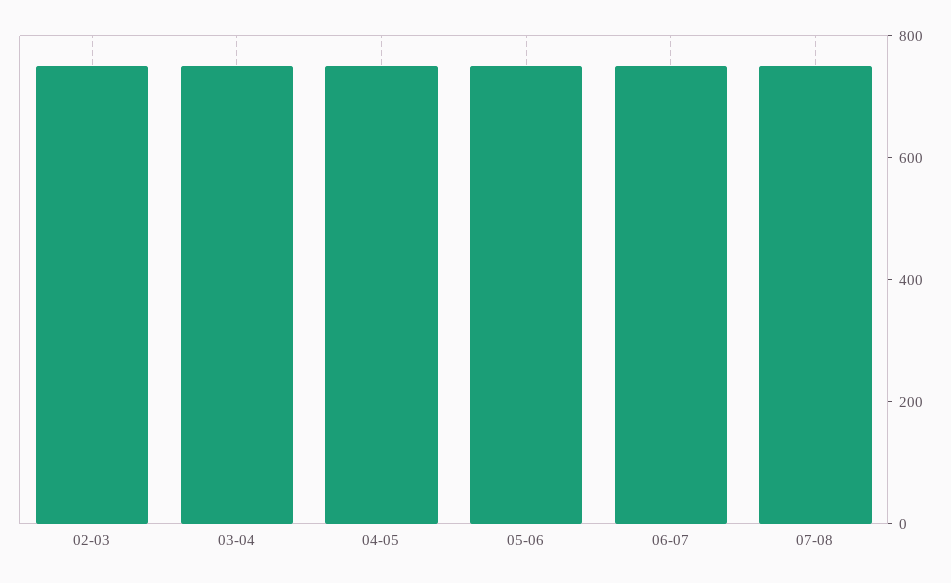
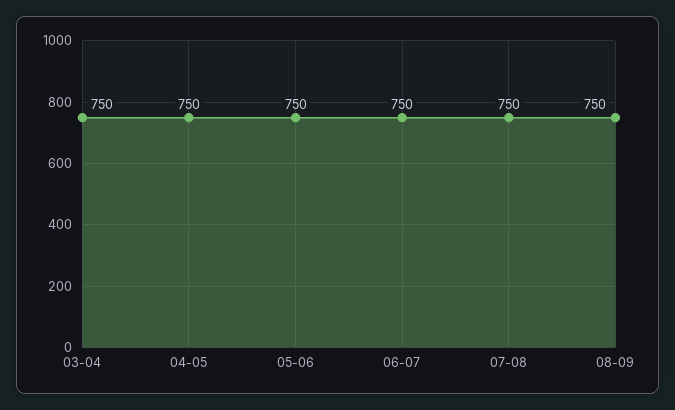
02-03: 750 -> none
08-09: none -> 750

